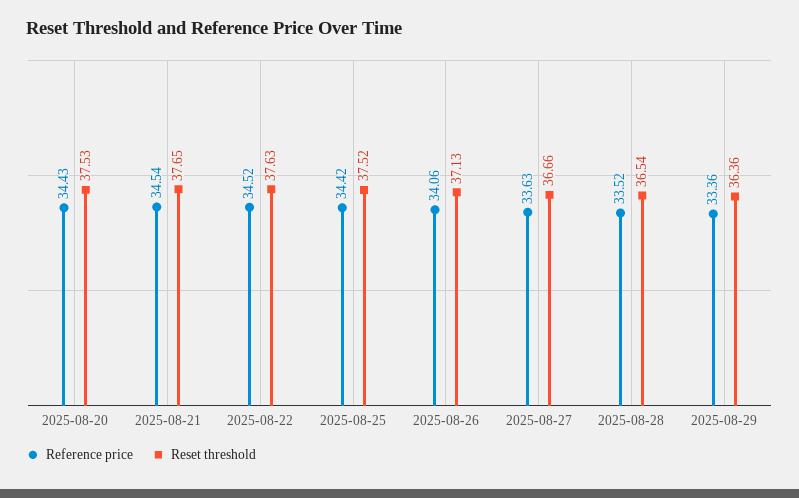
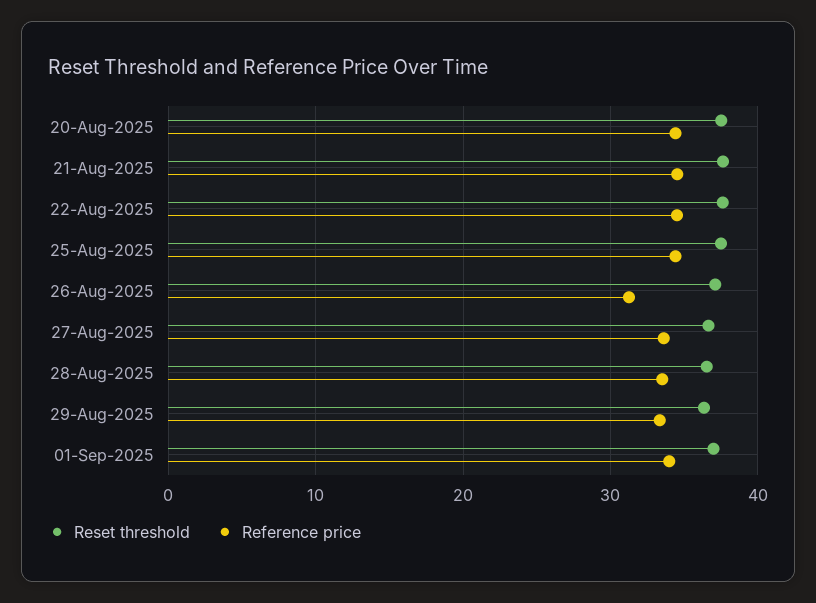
Reference price, 2025-08-26: 34.06 -> 31
Reset threshold, 01-Sep-2025: none -> 37
Reference price, 01-Sep-2025: none -> 34

